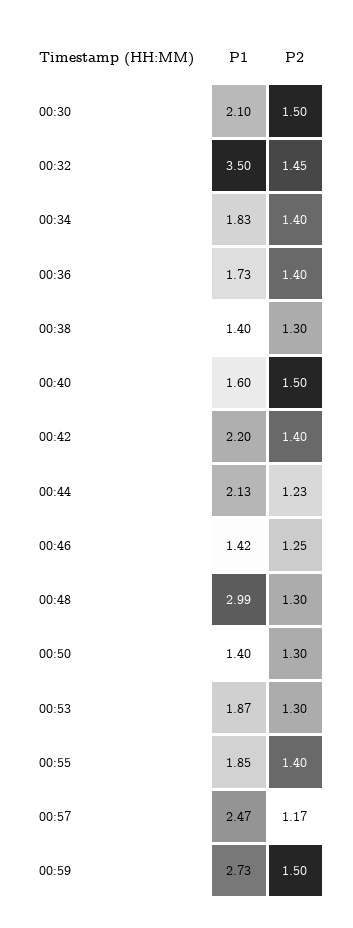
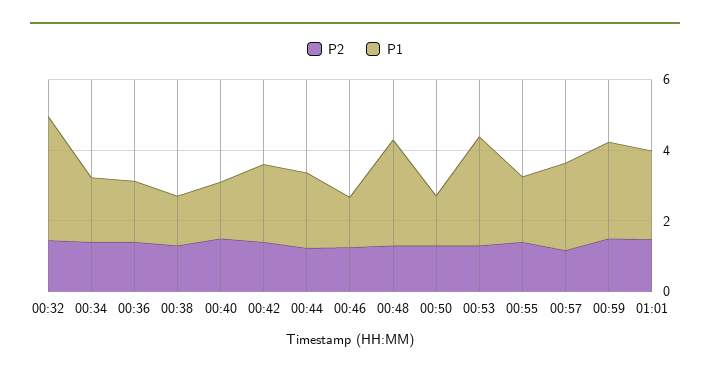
P1, 00:30: 2.1 -> none
P2, 00:30: 1.5 -> none
P1, 00:53: 1.87 -> 3
P2, 01:01: none -> 1.5
P1, 01:01: none -> 2.5

